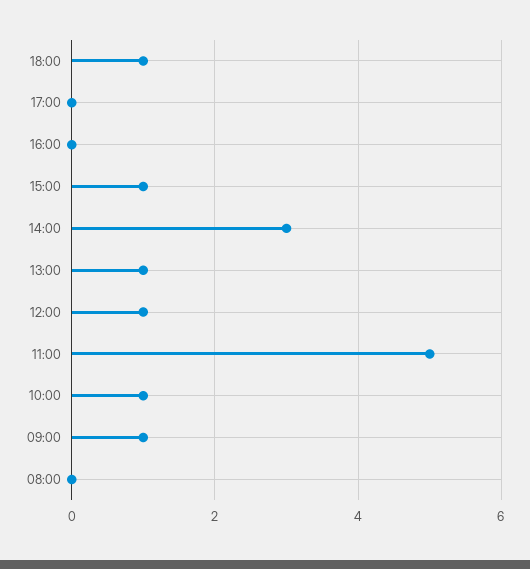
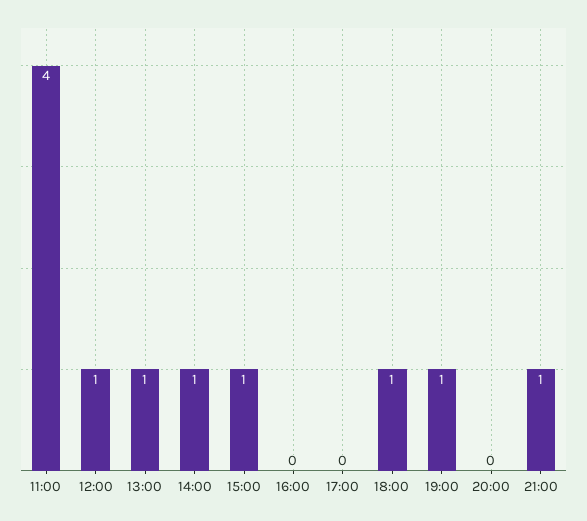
14:00: 3 -> 1
11:00: 5 -> 4
10:00: 1 -> none
09:00: 1 -> none
08:00: 0 -> none
19:00: none -> 1
20:00: none -> 0
21:00: none -> 1

